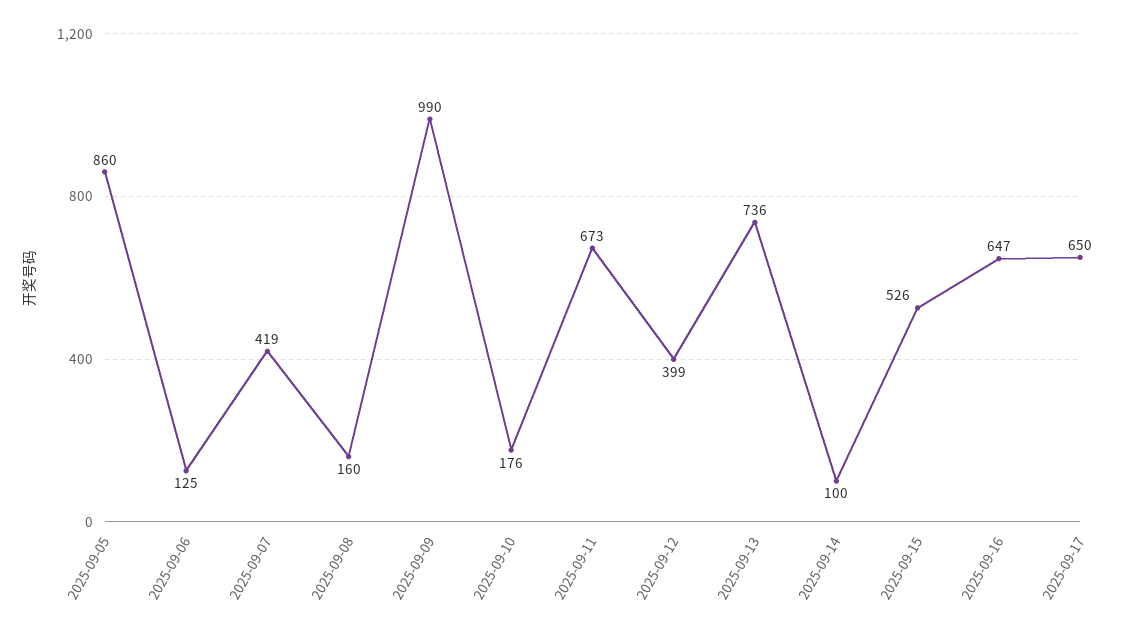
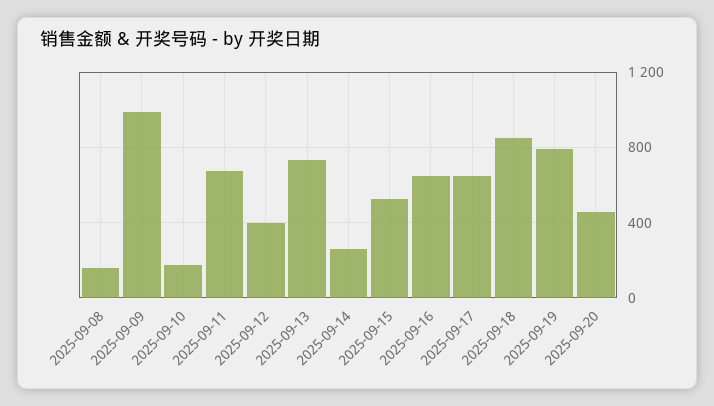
2025-09-05: 860 -> none
2025-09-06: 125 -> none
2025-09-07: 419 -> none
2025-09-14: 100 -> 250
2025-09-18: none -> 850
2025-09-19: none -> 800
2025-09-20: none -> 450

